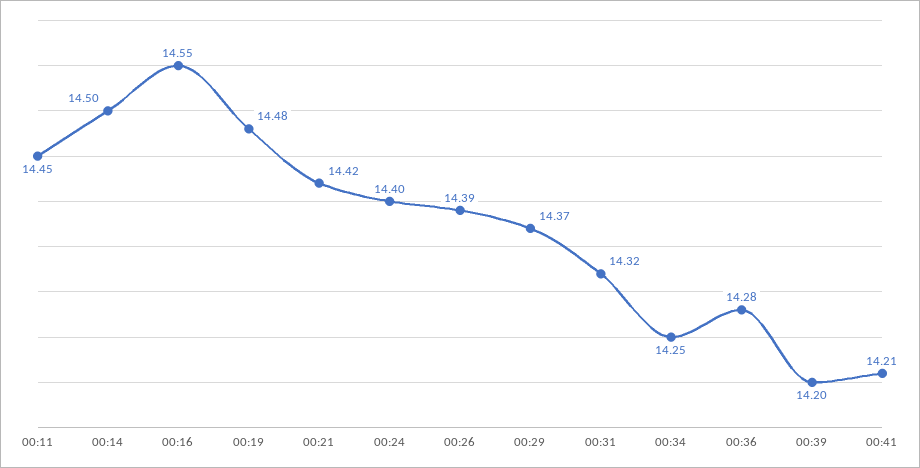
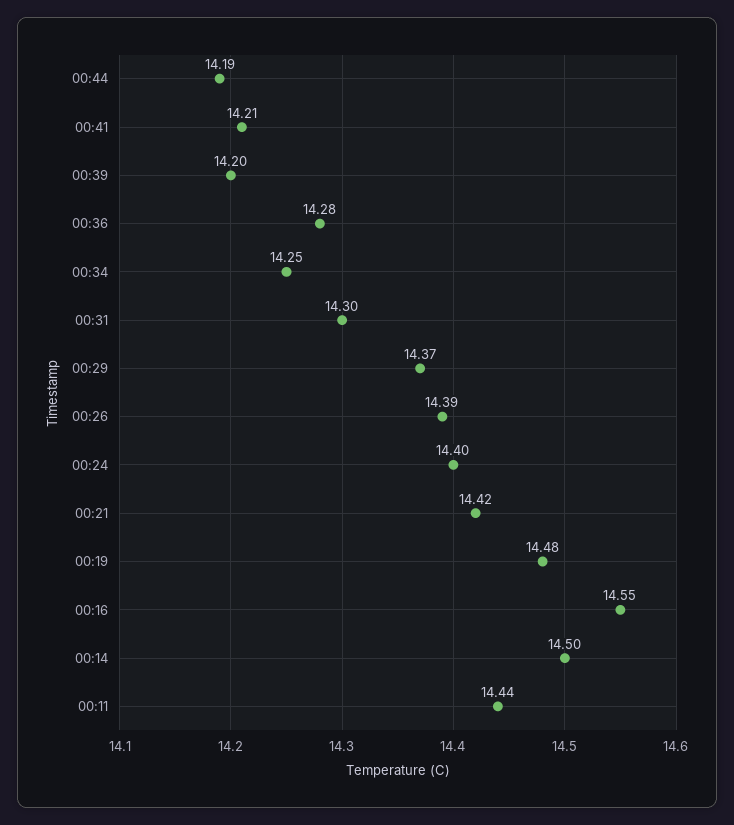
00:11: 14.45 -> 14.44
00:31: 14.32 -> 14.3
00:44: none -> 14.19

